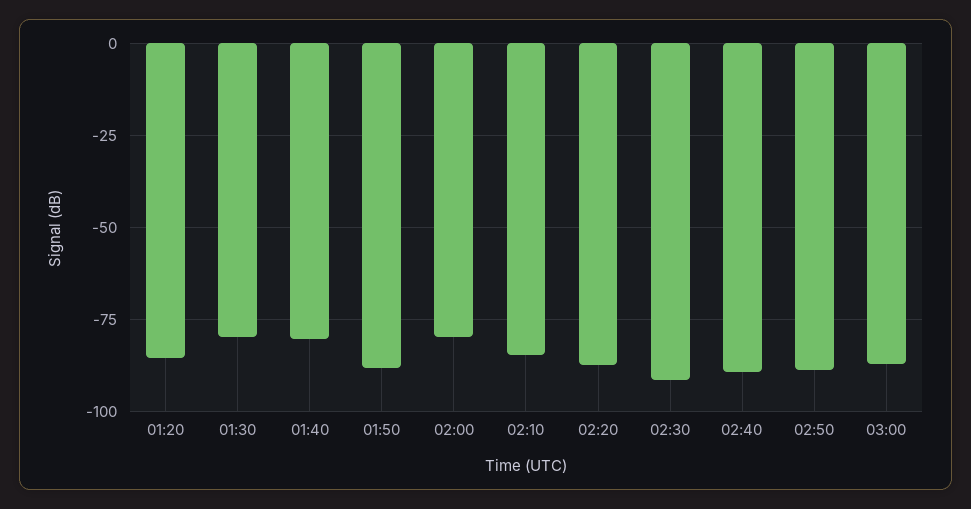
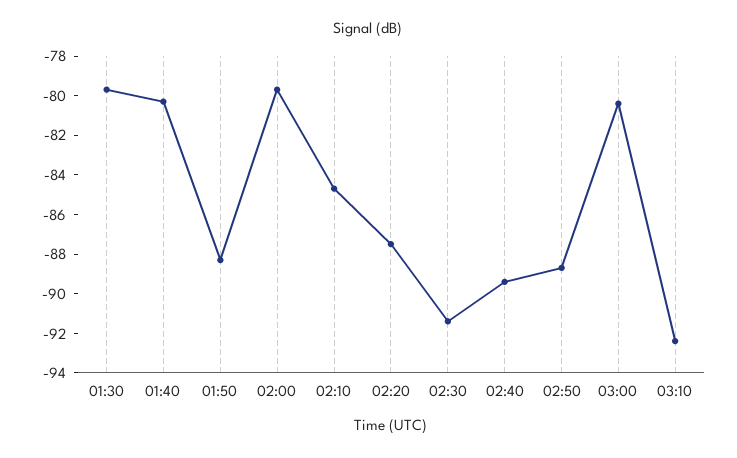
01:20: -85 -> none
03:00: -87.5 -> -80.5
03:10: none -> -92.5

